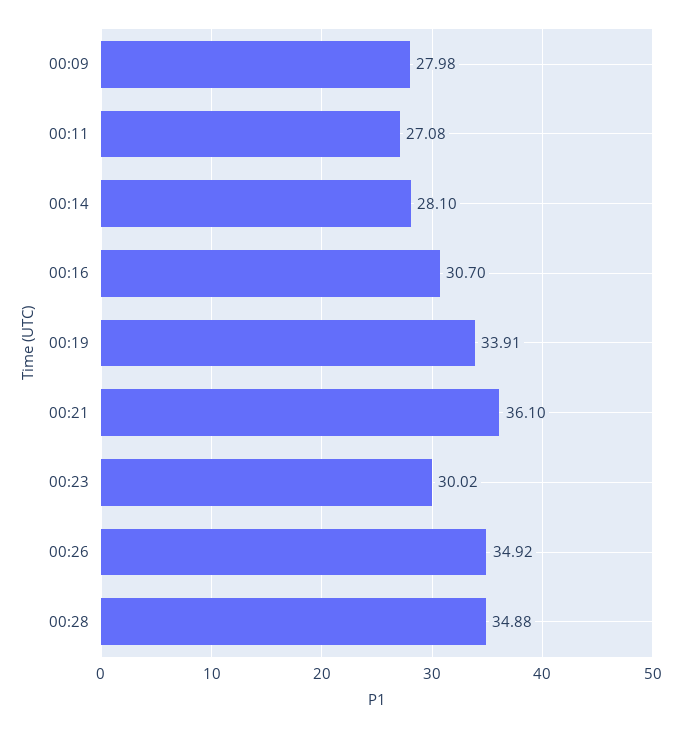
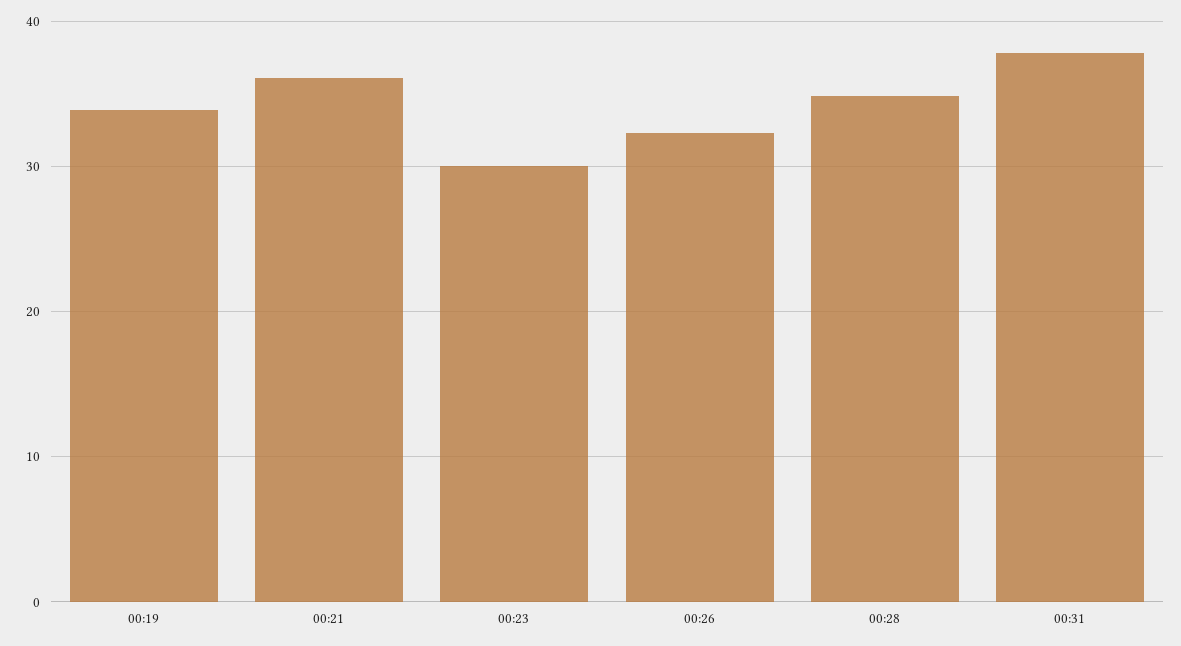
00:09: 27.98 -> none
00:11: 27.08 -> none
00:14: 28.1 -> none
00:16: 30.7 -> none
00:26: 34.92 -> 32
00:31: none -> 38

